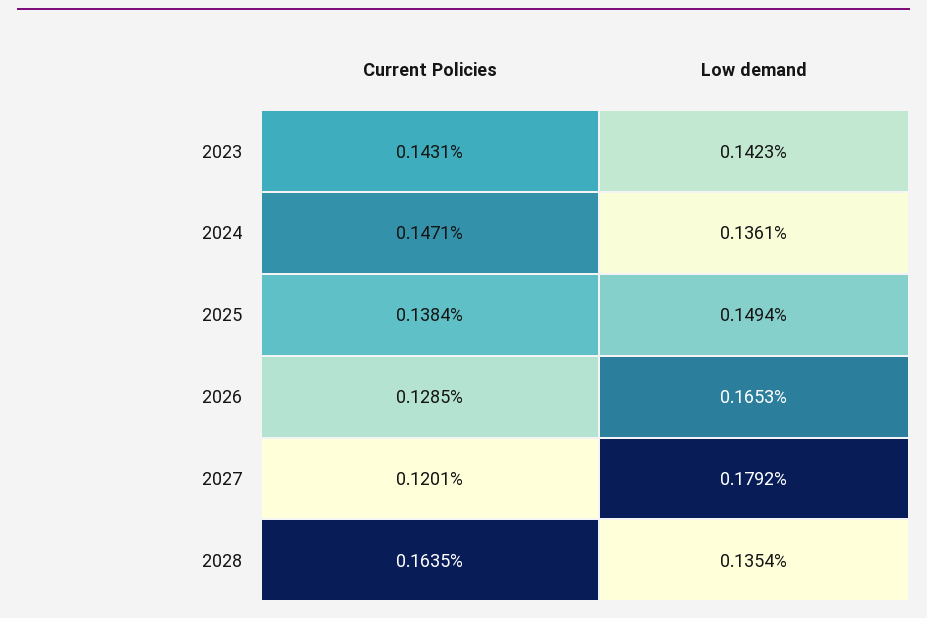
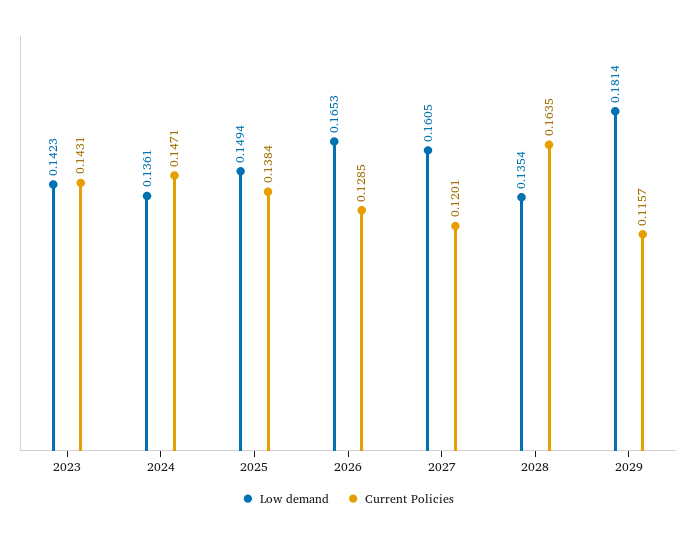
Low demand, 2027: 0.1792 -> 0.1605
Low demand, 2029: none -> 0.1814
Current Policies, 2029: none -> 0.1157

